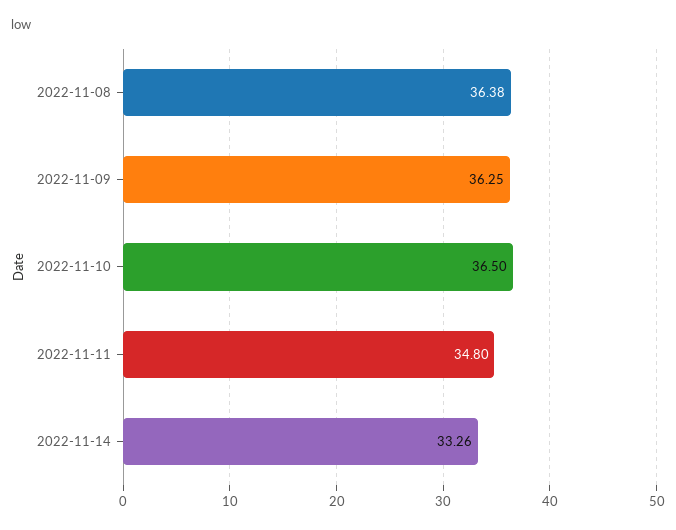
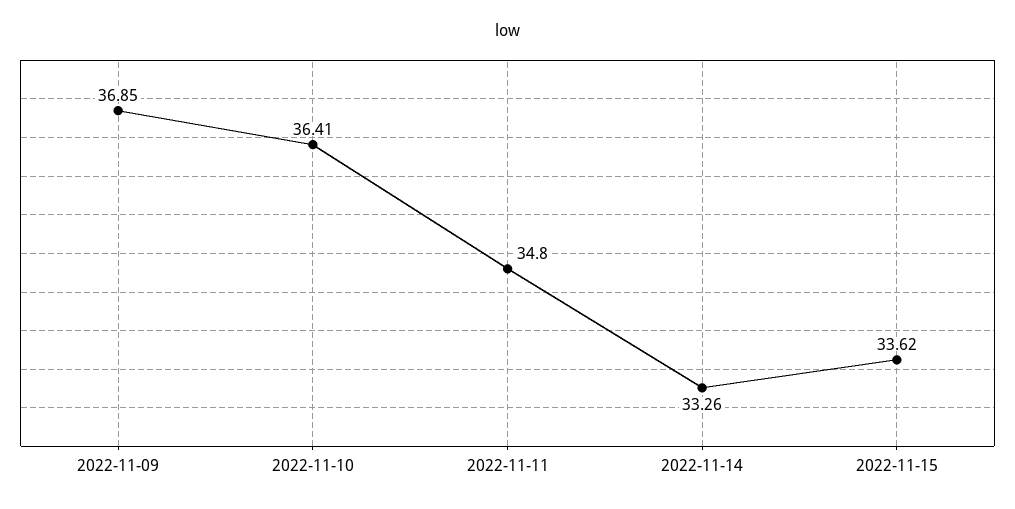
2022-11-08: 36.38 -> none
2022-11-09: 36.25 -> 36.85
2022-11-10: 36.5 -> 36.41
2022-11-15: none -> 33.62

